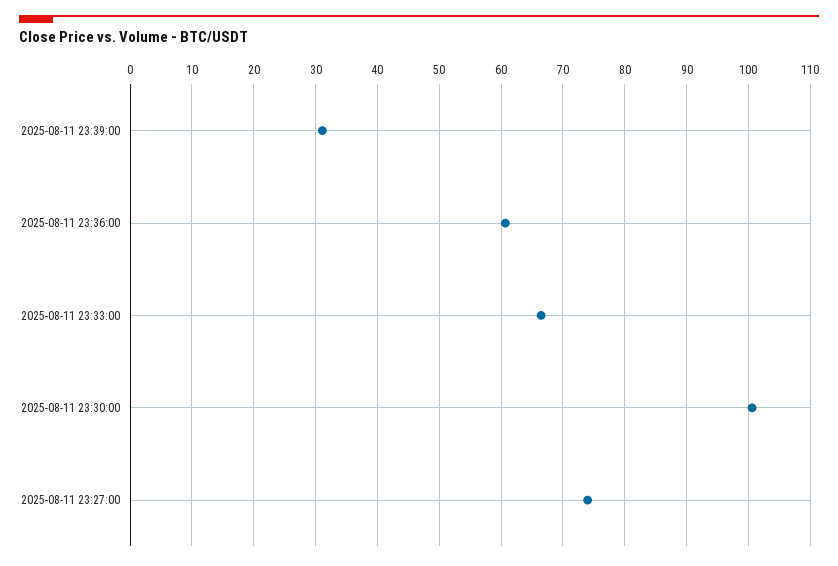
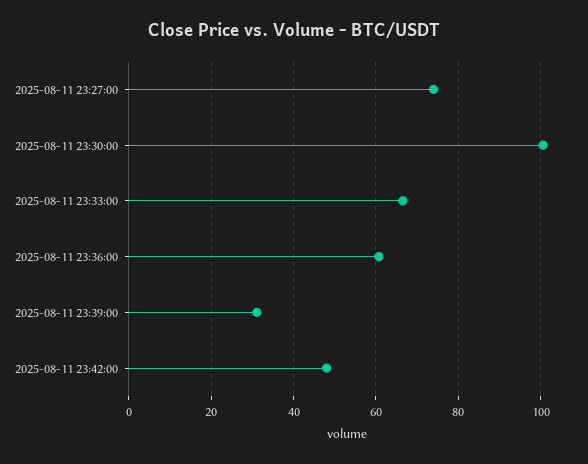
2025-08-11 23:42:00: none -> 48

